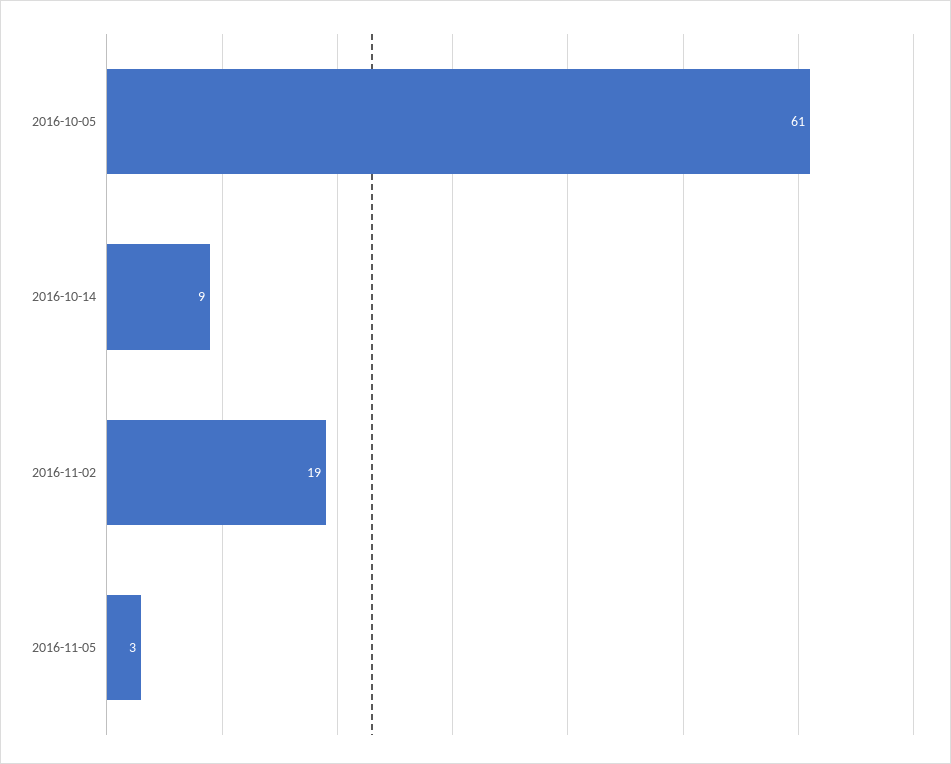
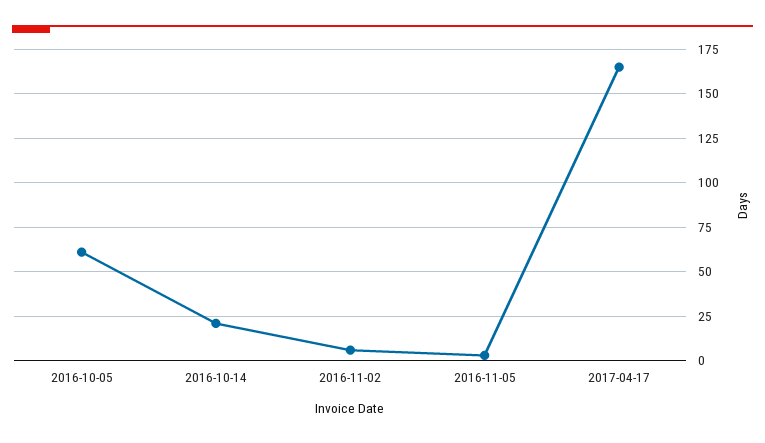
2016-10-14: 9 -> 20
2016-11-02: 19 -> 5
2017-04-17: none -> 165

